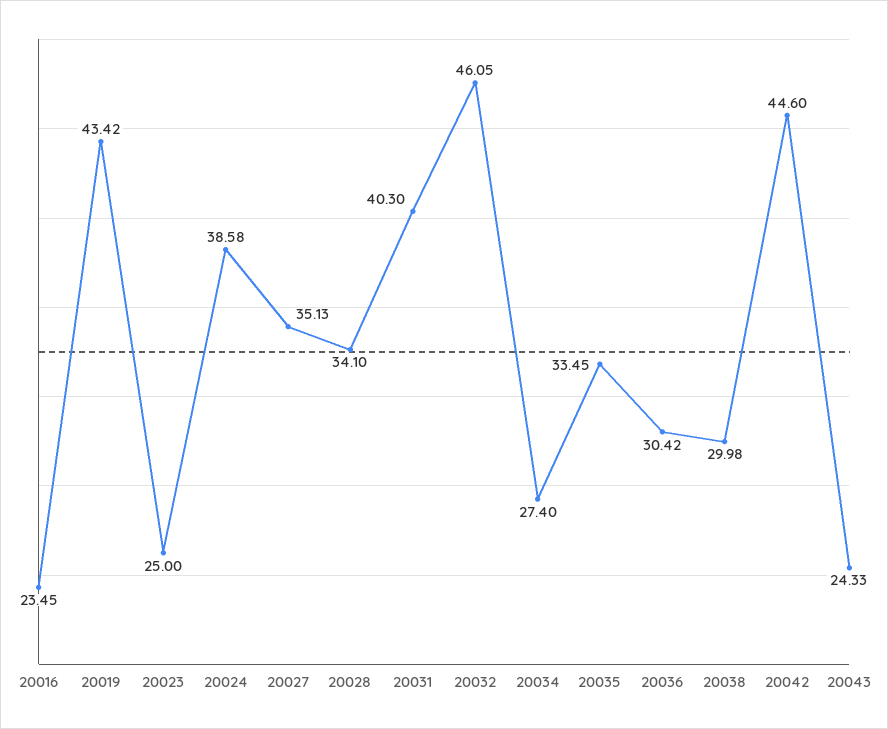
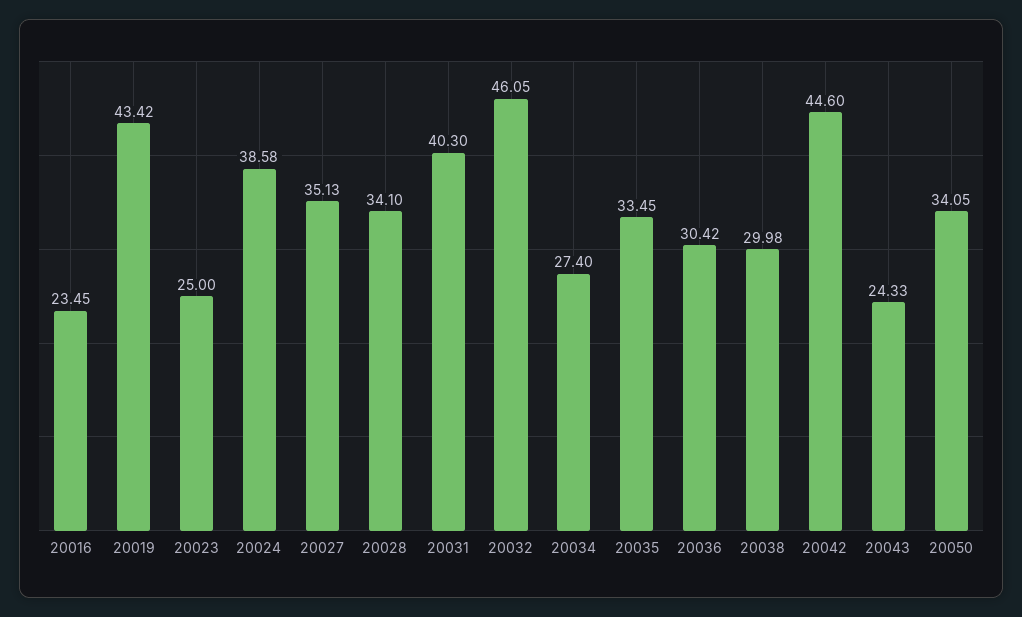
20050: none -> 34.05

